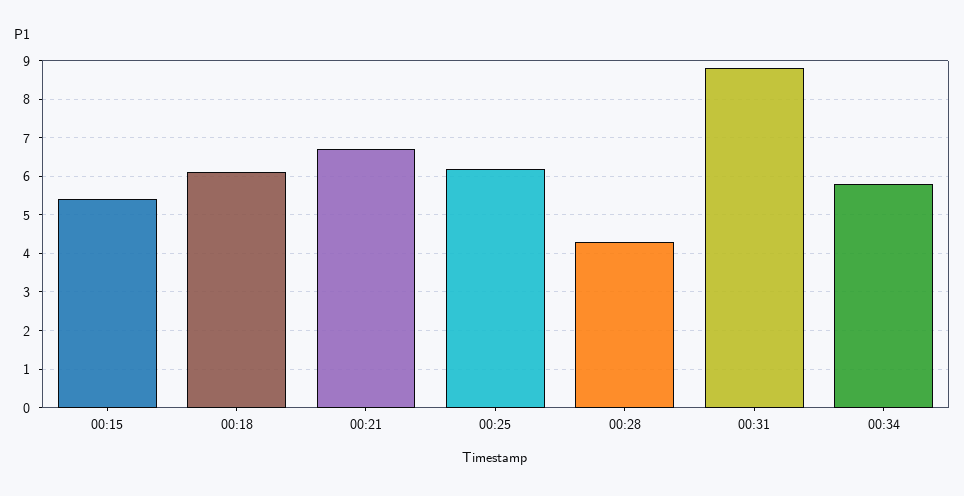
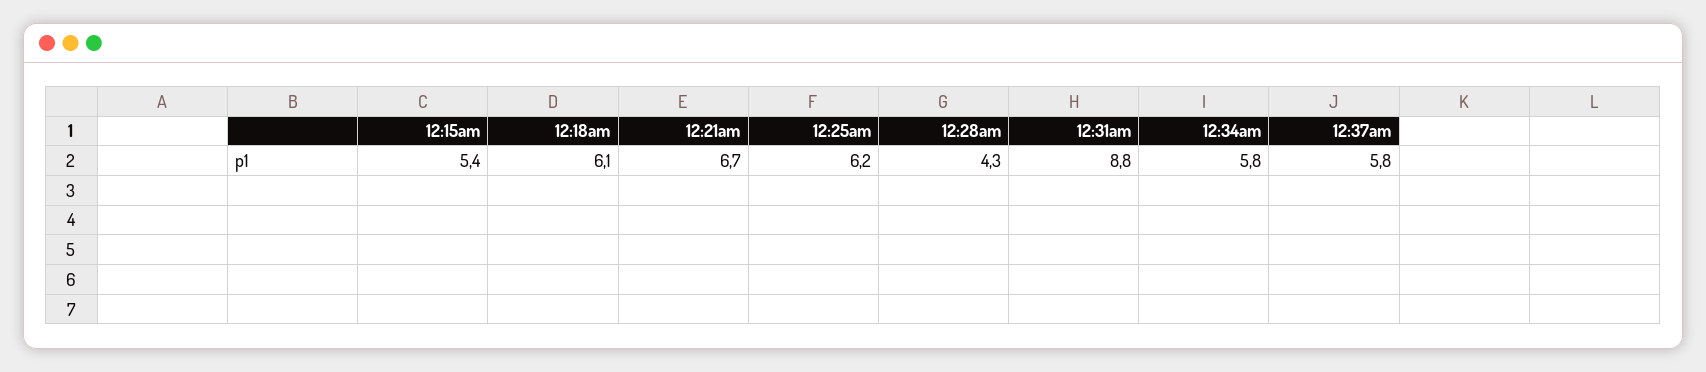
12:37am: none -> 5.8

